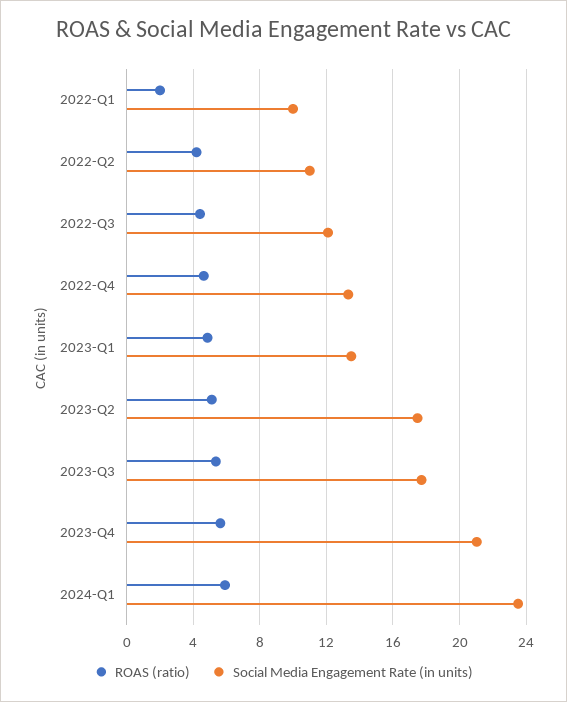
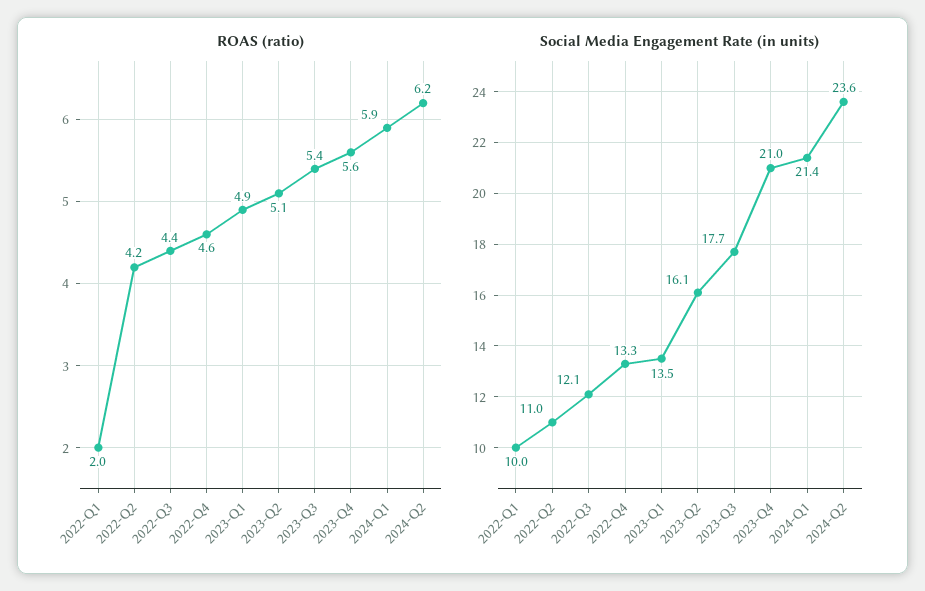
Social Media Engagement Rate (in units), 2023-Q2: 17.5 -> 16.1
Social Media Engagement Rate (in units), 2024-Q1: 23.5 -> 21.4
ROAS (ratio), 2024-Q2: none -> 6.2
Social Media Engagement Rate (in units), 2024-Q2: none -> 23.6

